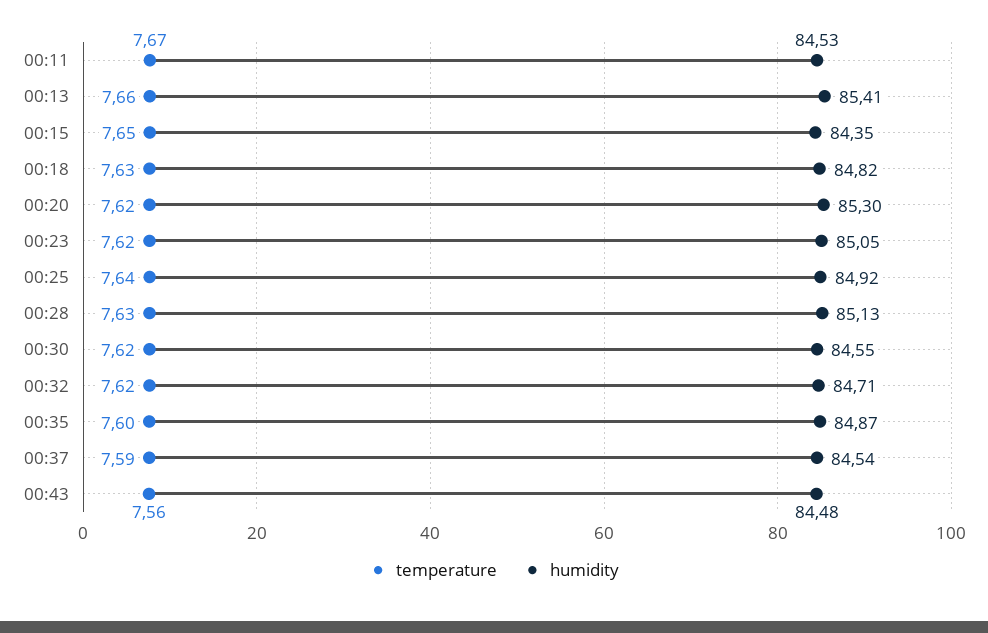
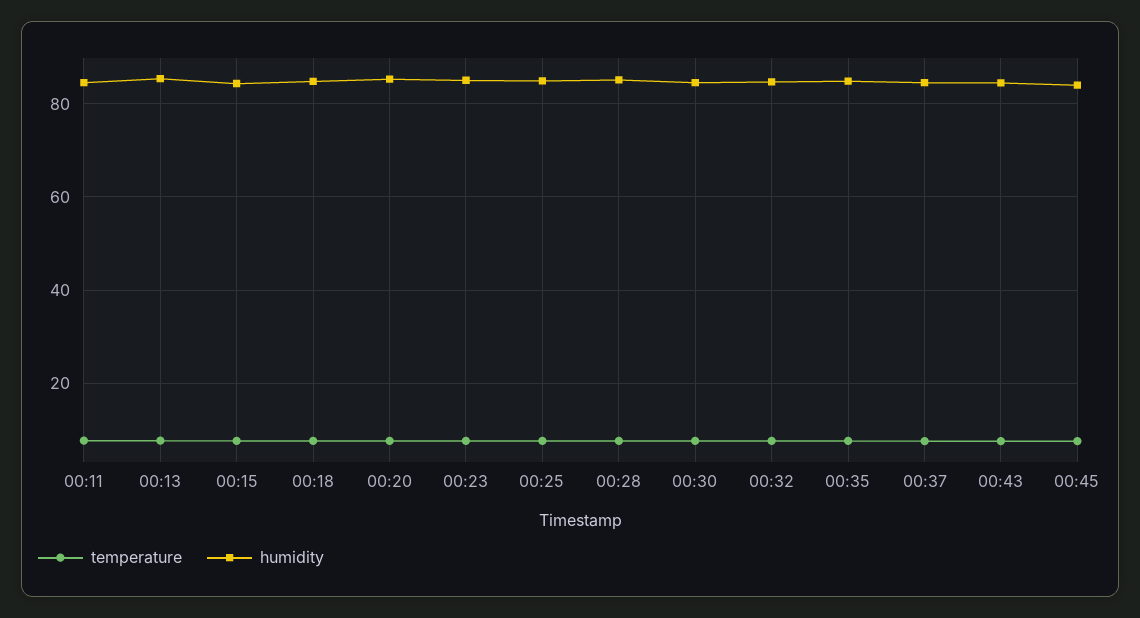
temperature, 00:45: none -> 8
humidity, 00:45: none -> 84

